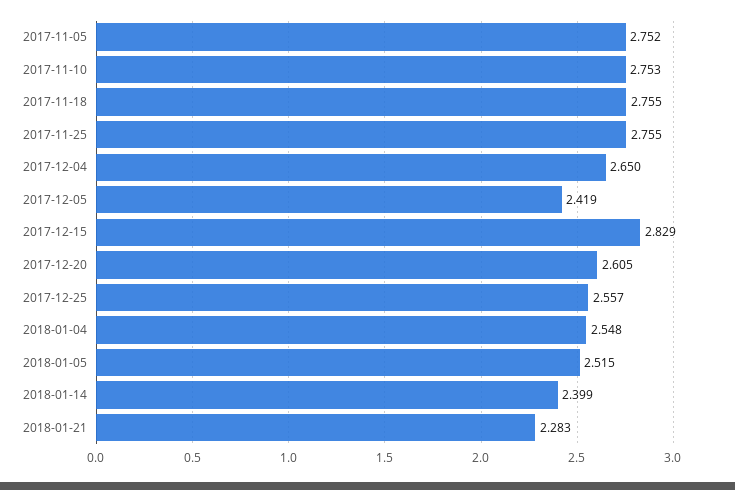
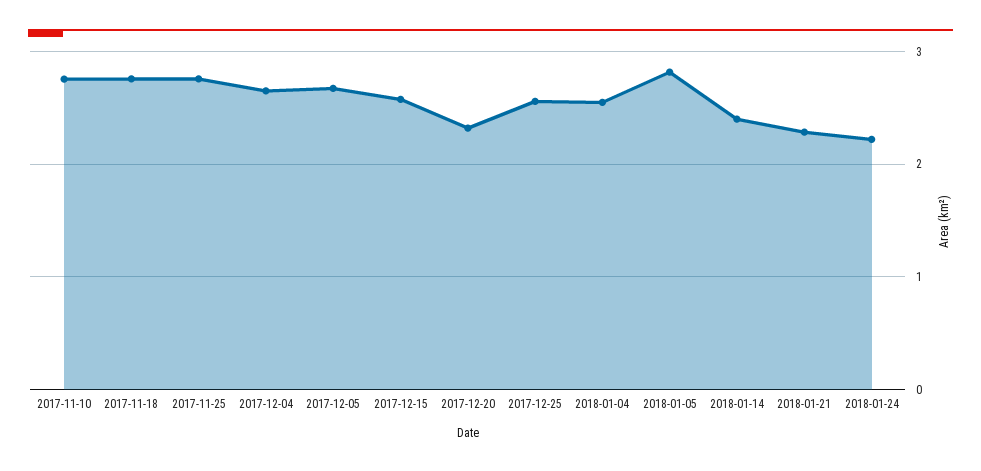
2017-11-05: 2.752 -> none
2017-12-05: 2.419 -> 2.7
2017-12-15: 2.829 -> 2.6
2017-12-20: 2.605 -> 2.3
2018-01-05: 2.515 -> 2.8
2018-01-24: none -> 2.2

